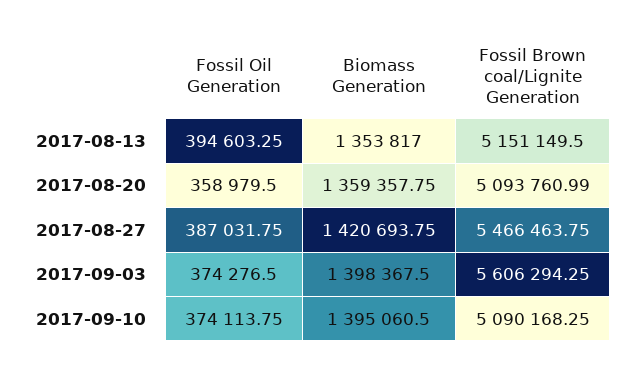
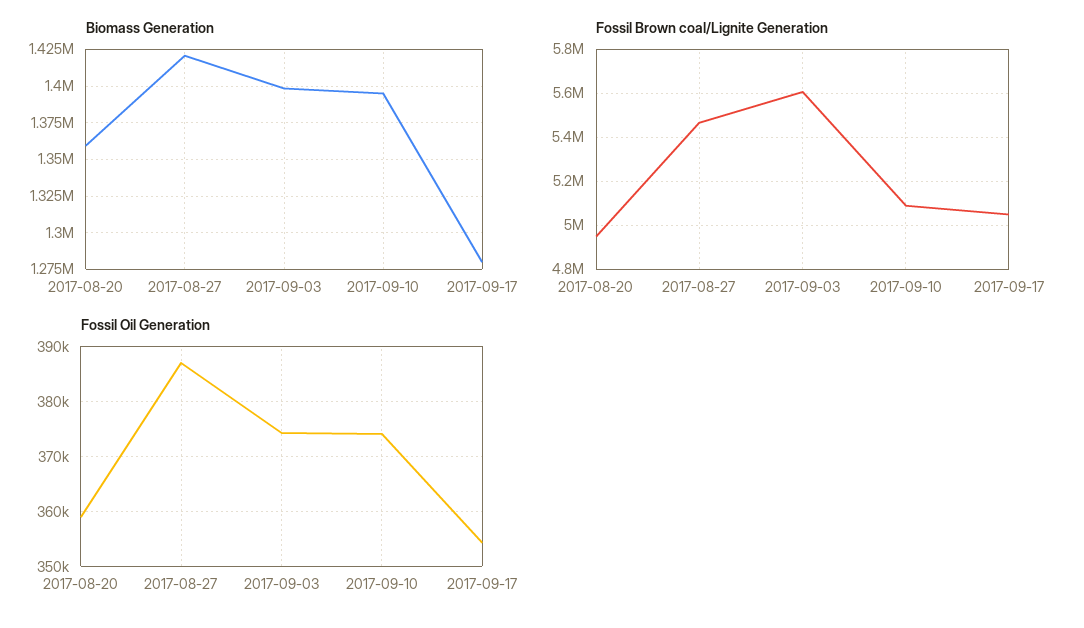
Fossil Oil Generation, 2017-08-13: 394603.25 -> none
Biomass Generation, 2017-08-13: 1353817 -> none
Fossil Brown coal/Lignite Generation, 2017-08-13: 5151149.5 -> none
Fossil Brown coal/Lignite Generation, 2017-08-20: 5093760.99 -> 4950000
Biomass Generation, 2017-09-17: none -> 1280000
Fossil Brown coal/Lignite Generation, 2017-09-17: none -> 5050000
Fossil Oil Generation, 2017-09-17: none -> 354000

